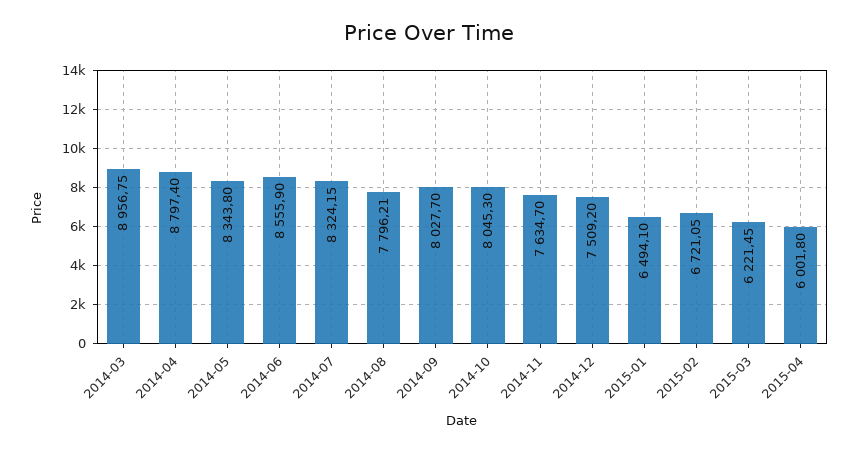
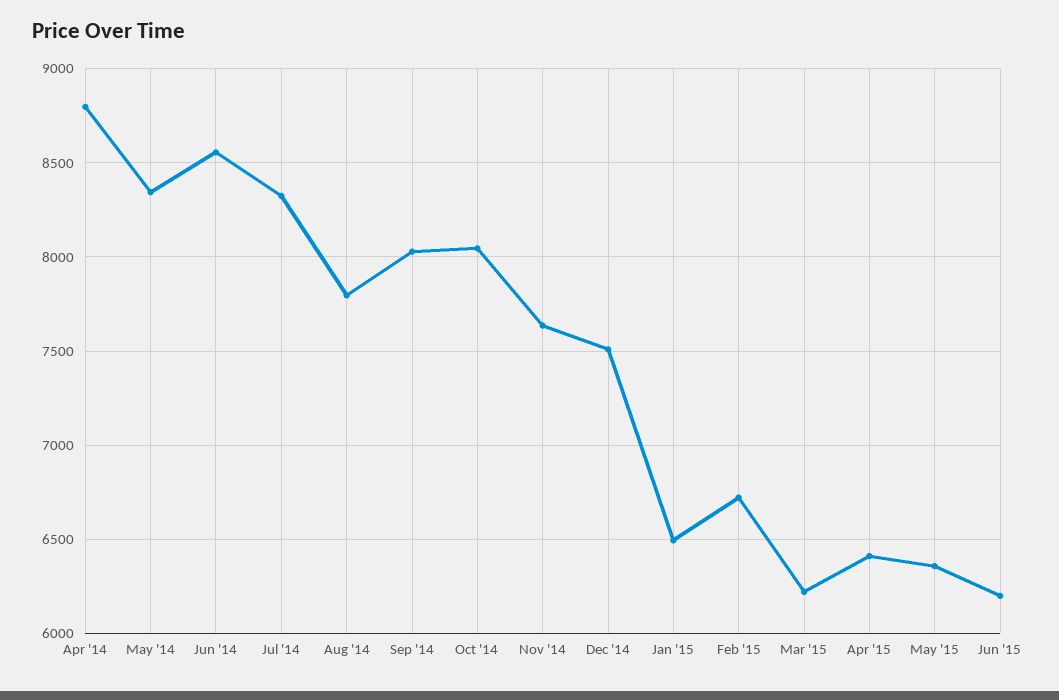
2014-03: 8956.75 -> none
2015-04: 6001.8 -> 6400
May '15: none -> 6350
Jun '15: none -> 6200

